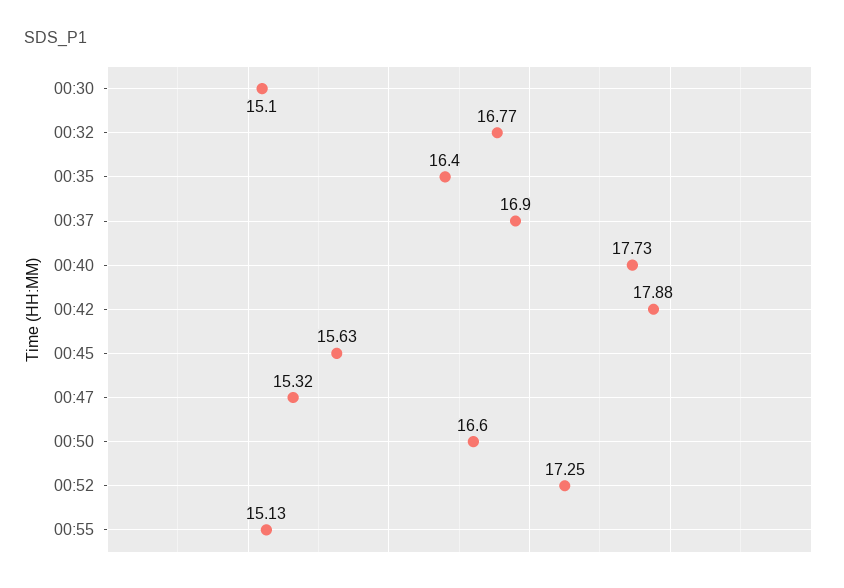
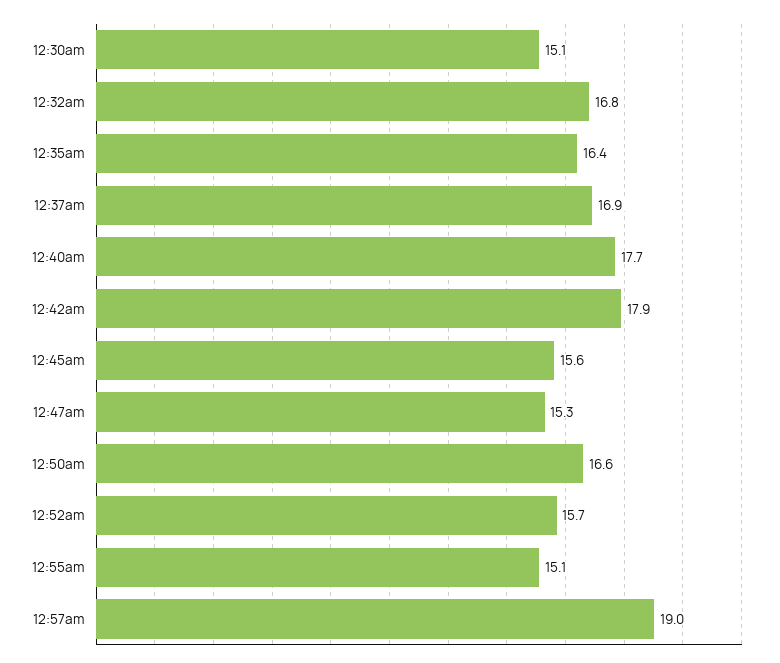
00:52: 17.25 -> 15.7
12:57am: none -> 19

